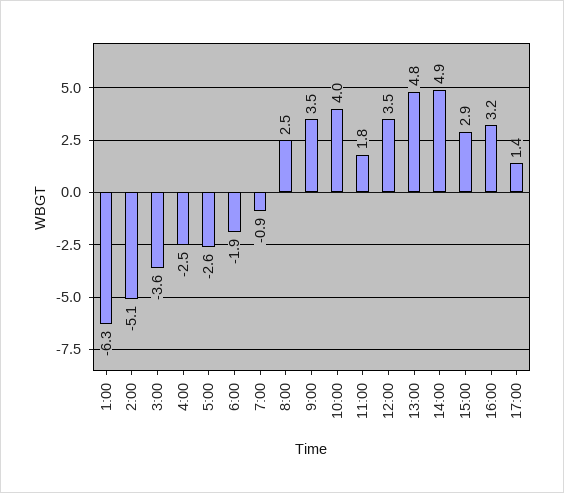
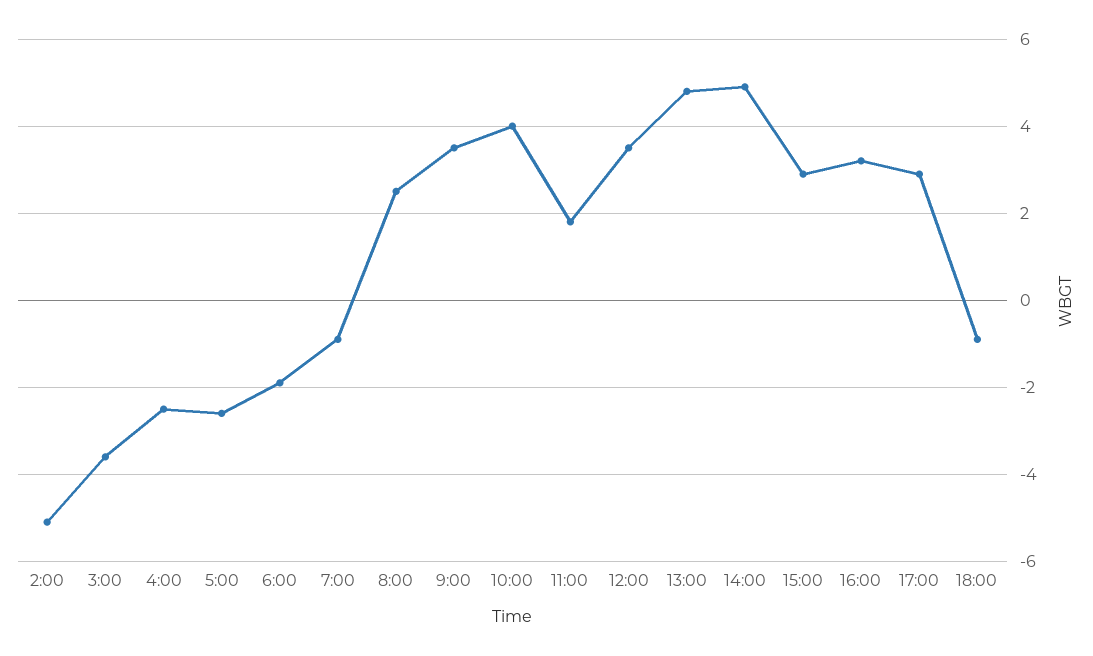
1:00: -6.3 -> none
17:00: 1.4 -> 3
18:00: none -> -1

